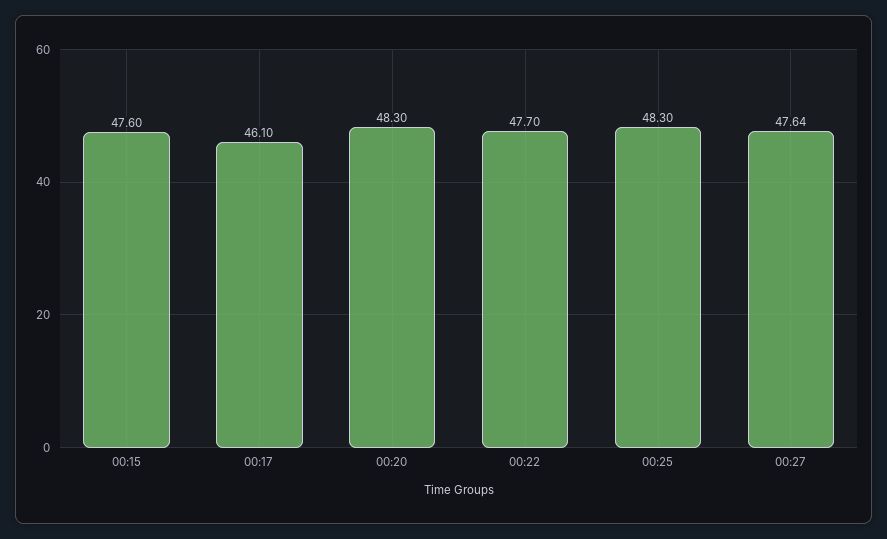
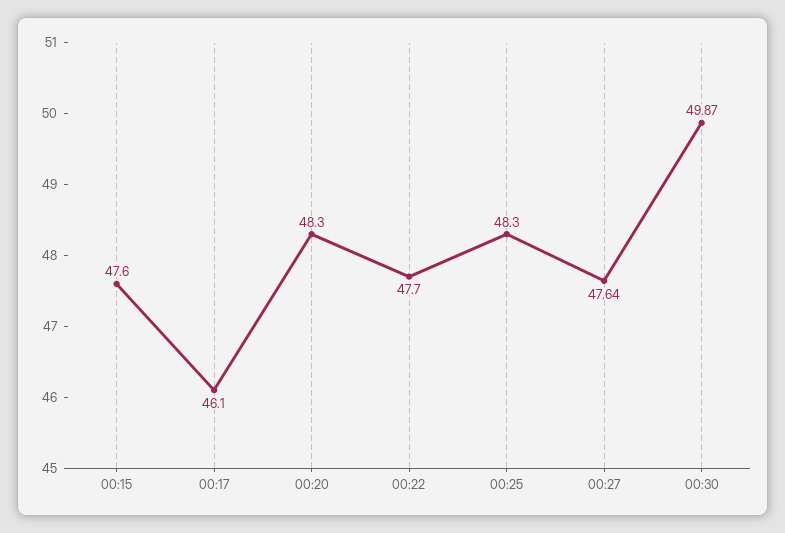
00:30: none -> 49.87

